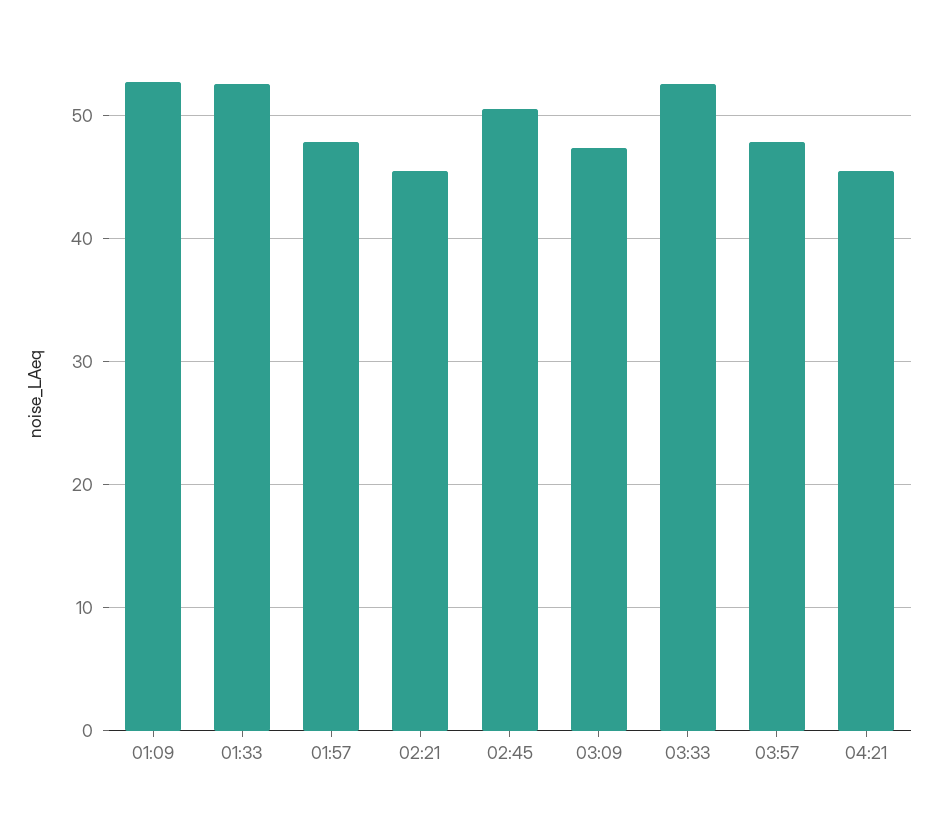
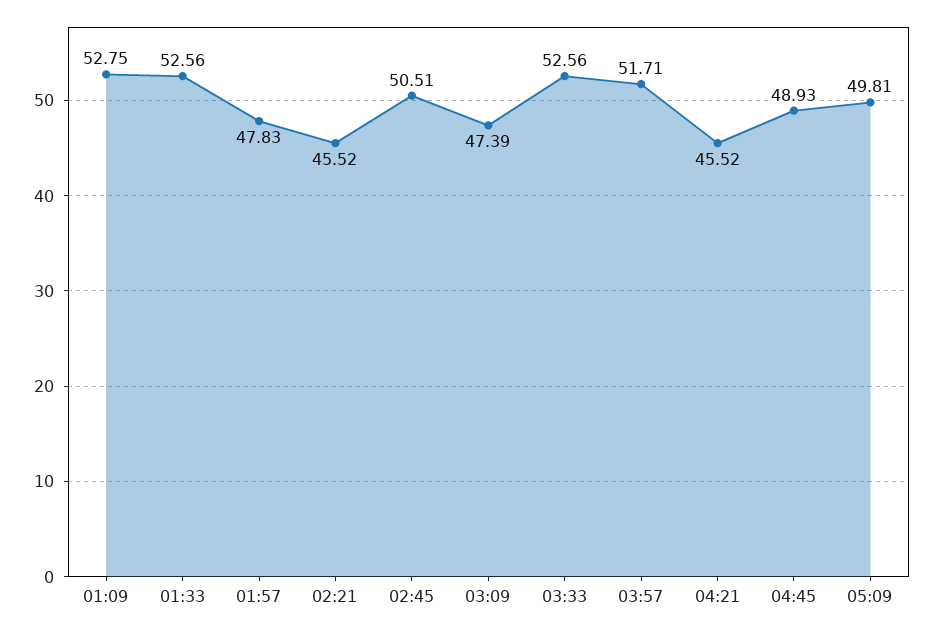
03:57: 48 -> 51.71
04:45: none -> 48.93
05:09: none -> 49.81

